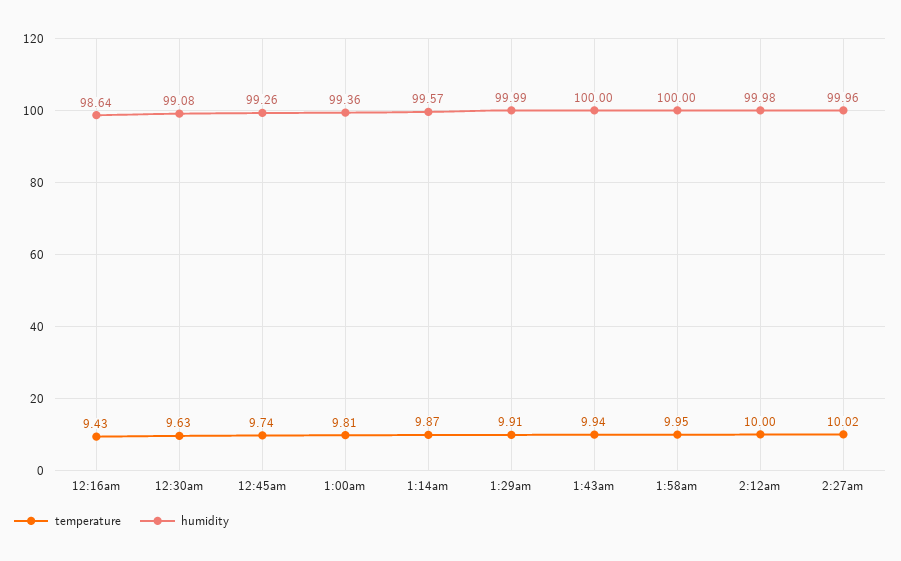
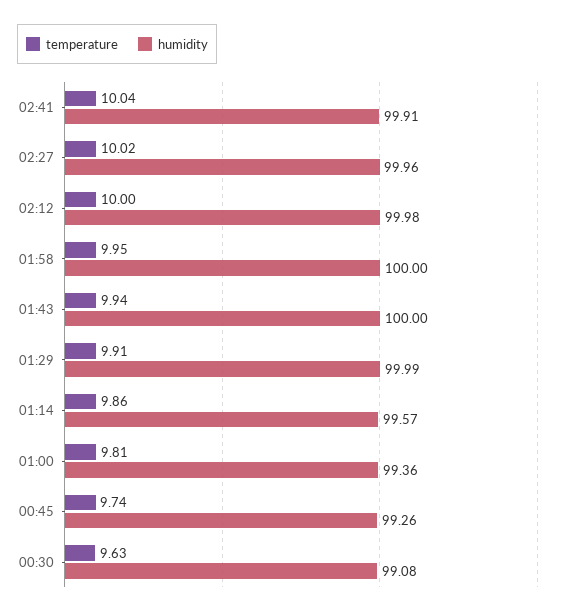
temperature, 12:16am: 9.43 -> none
humidity, 12:16am: 98.64 -> none
temperature, 1:14am: 9.87 -> 9.86
temperature, 02:41: none -> 10.04
humidity, 02:41: none -> 99.91

